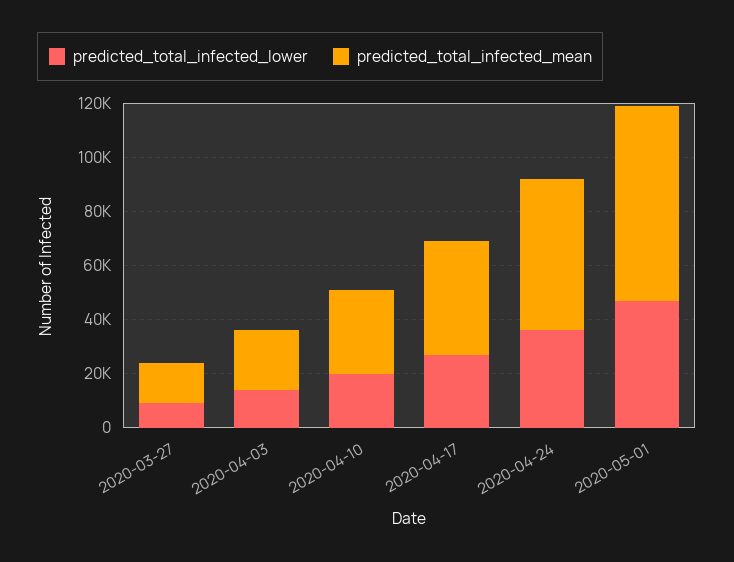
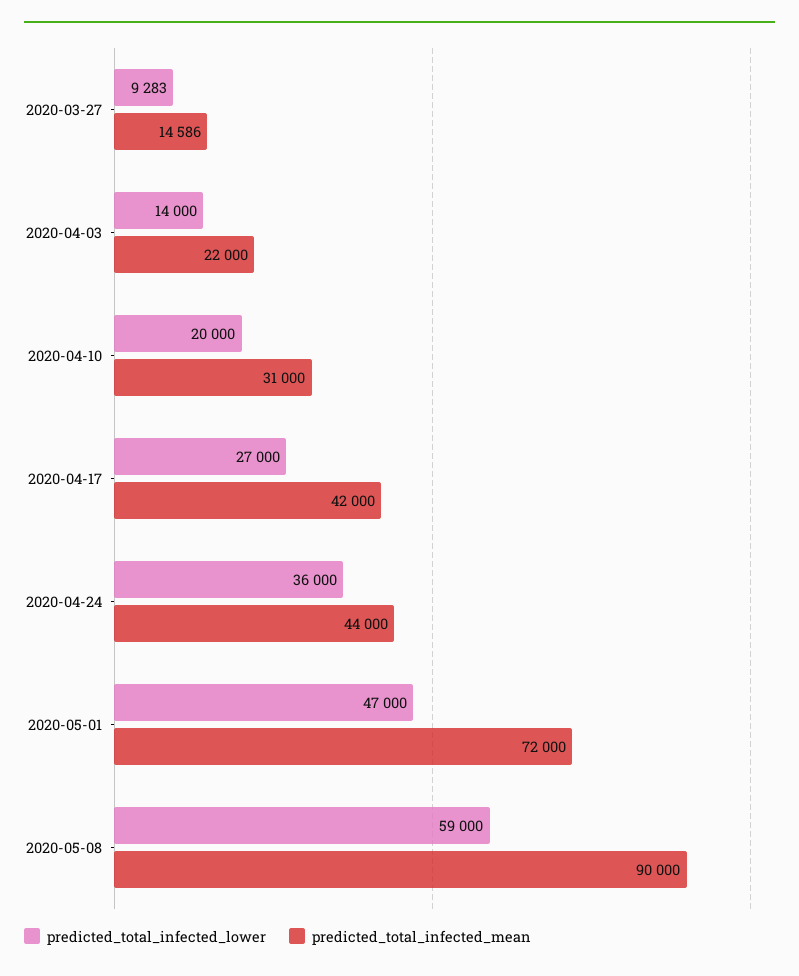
predicted_total_infected_mean, 2020-04-24: 55000 -> 44000
predicted_total_infected_lower, 2020-05-08: none -> 59000
predicted_total_infected_mean, 2020-05-08: none -> 90000

